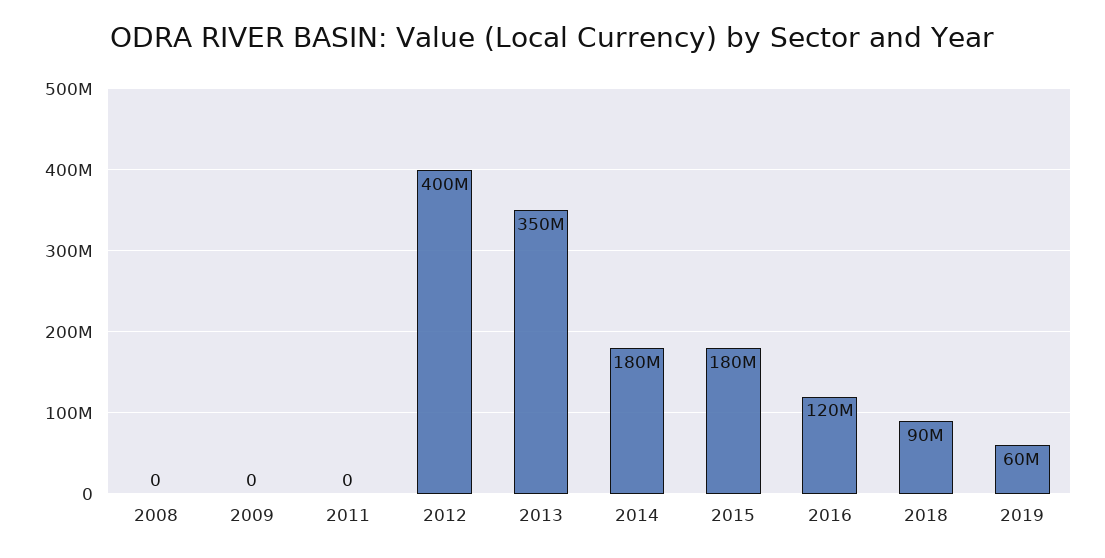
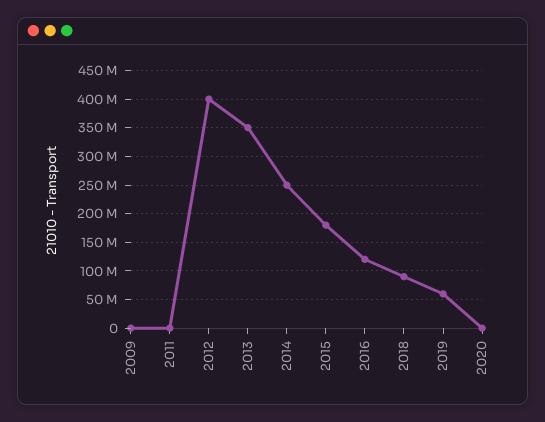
2008: 0 -> none
2014: 180000000 -> 250000000
2020: none -> 0

